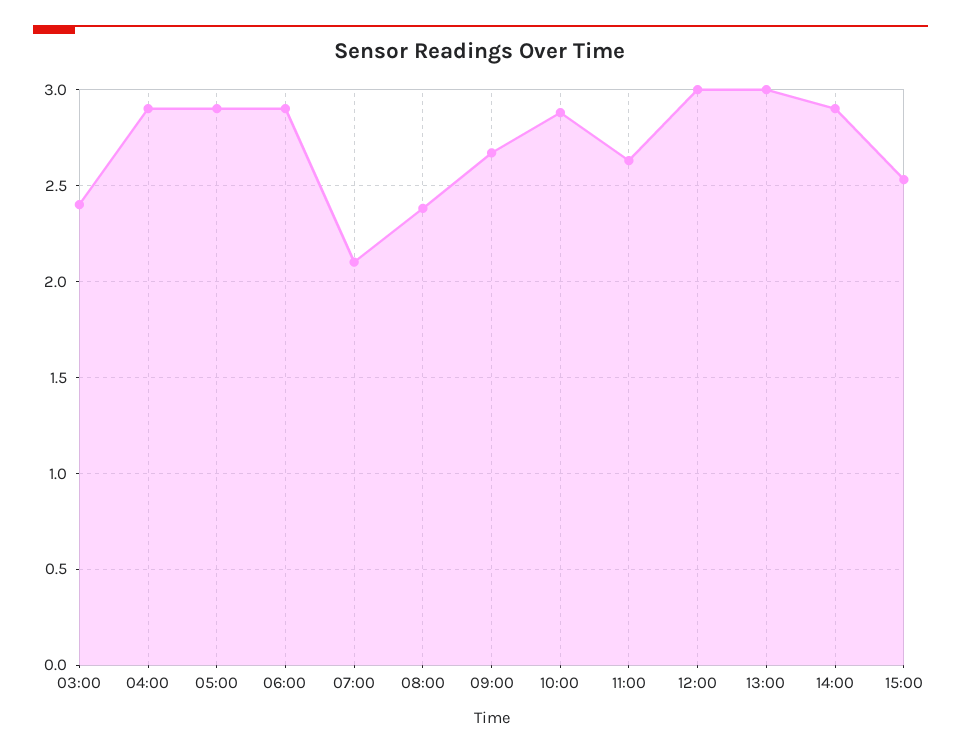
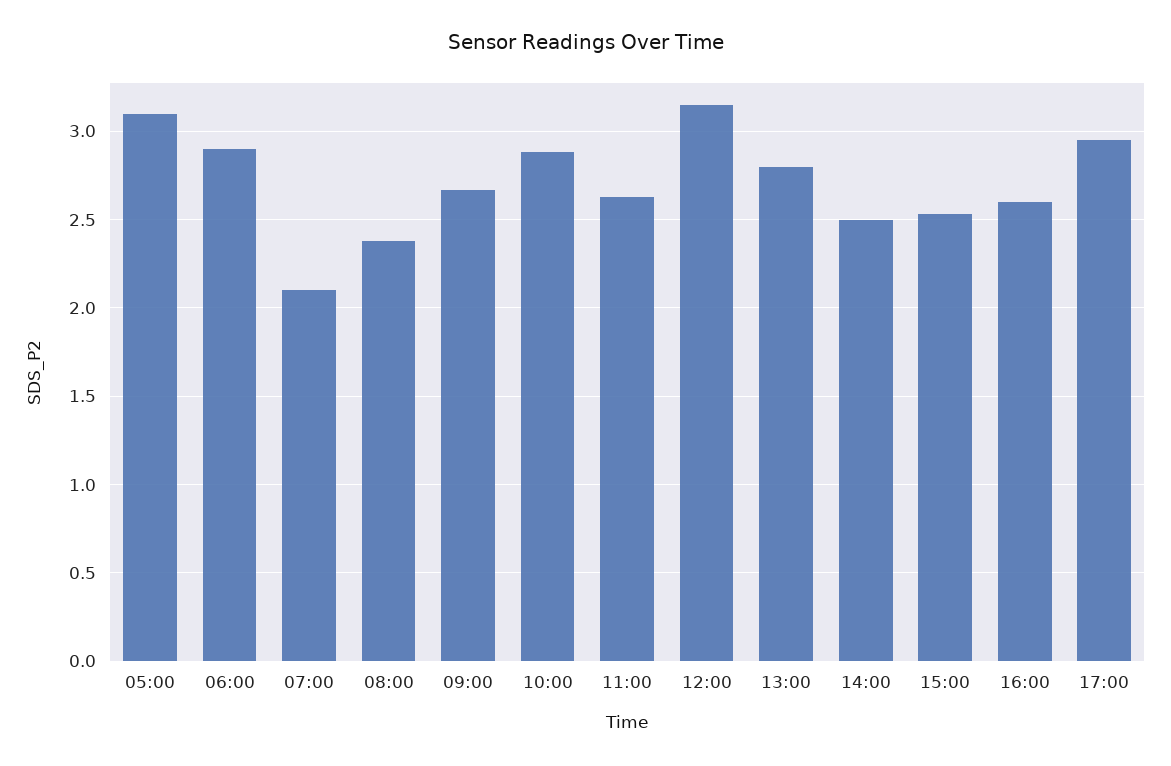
03:00: 2.4 -> none
04:00: 2.9 -> none
05:00: 2.9 -> 3.1
12:00: 3 -> 3.15
13:00: 3 -> 2.8
14:00: 2.9 -> 2.5
16:00: none -> 2.6
17:00: none -> 2.95

